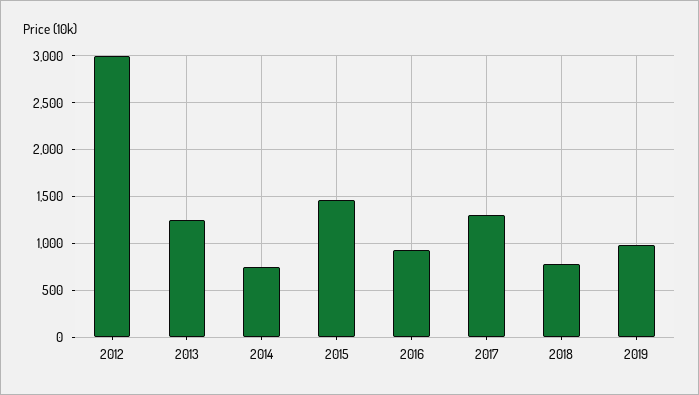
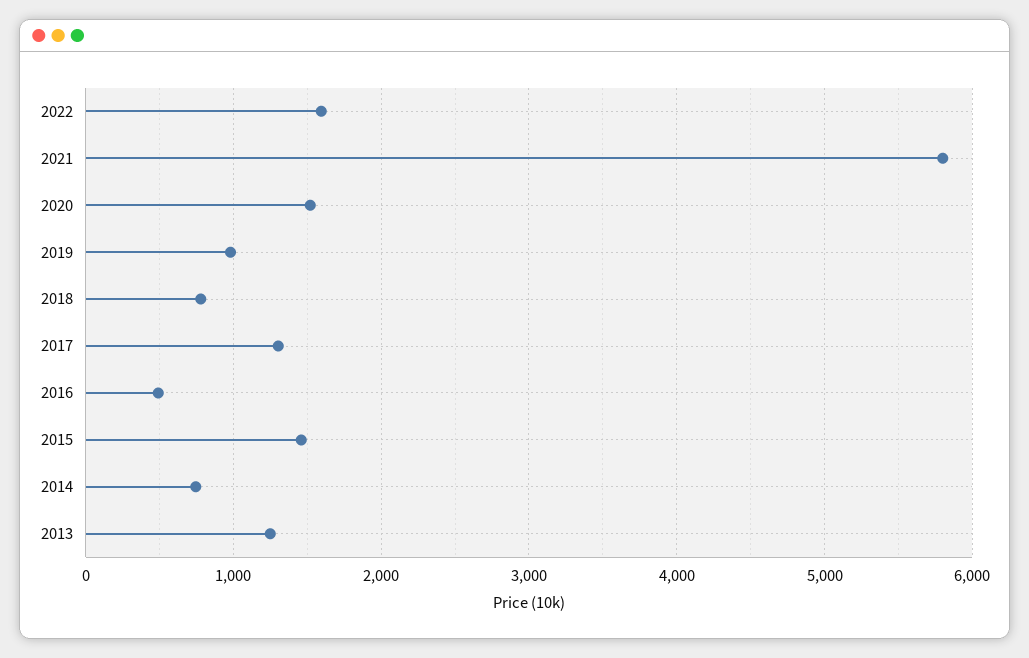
2012: 3000 -> none
2016: 900 -> 500
2022: none -> 1600
2021: none -> 5800
2020: none -> 1500

